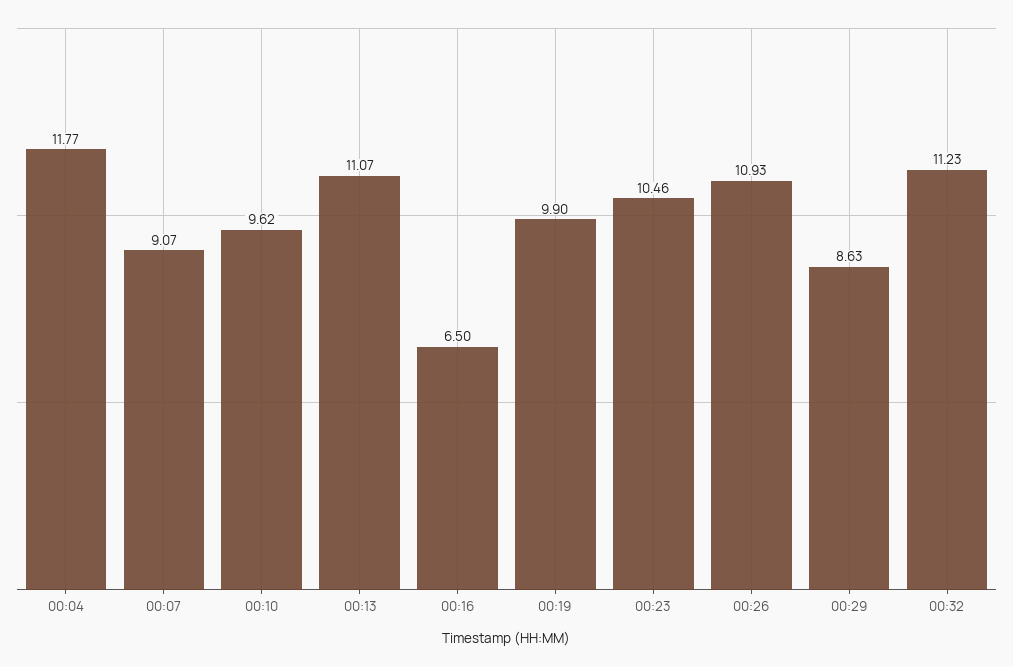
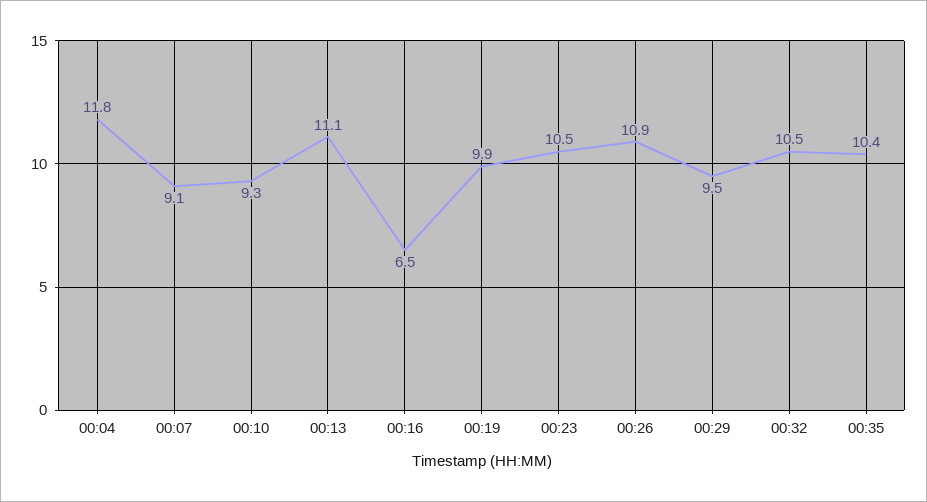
00:10: 9.62 -> 9.3
00:29: 8.63 -> 9.5
00:32: 11.23 -> 10.5
00:35: none -> 10.4

